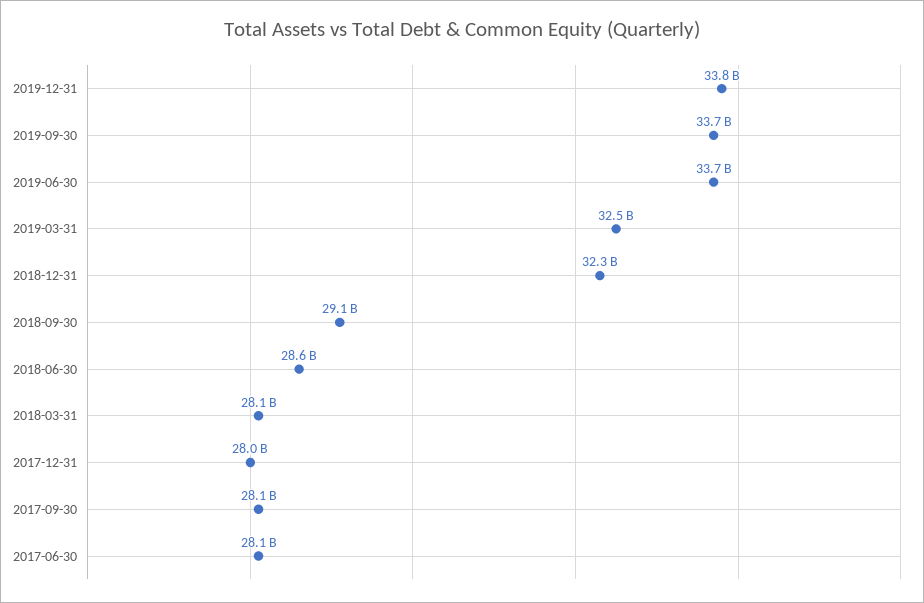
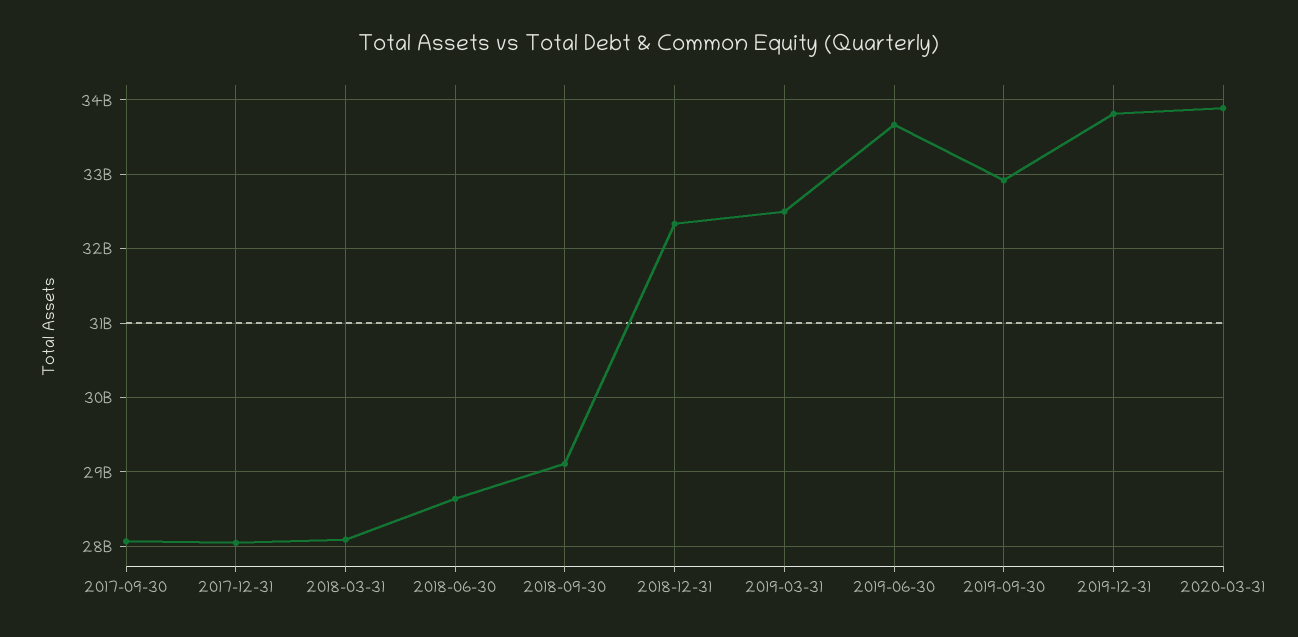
2019-09-30: 33700000000 -> 32900000000
2017-06-30: 28100000000 -> none
2020-03-31: none -> 33900000000

